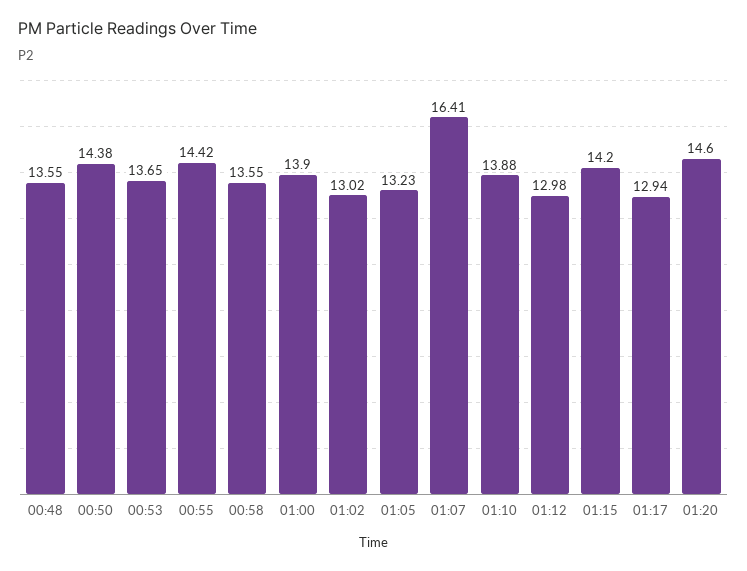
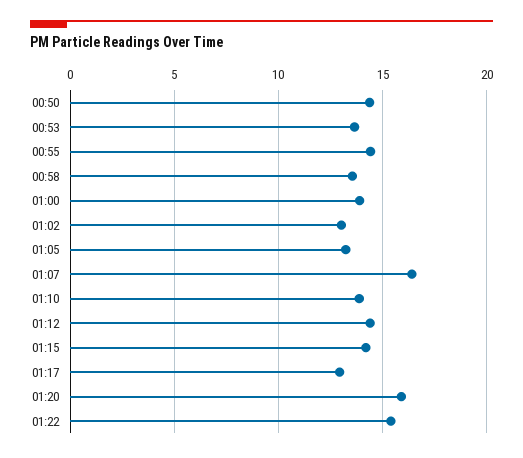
00:48: 13.55 -> none
01:12: 12.98 -> 14.5
01:20: 14.6 -> 16
01:22: none -> 15.5

